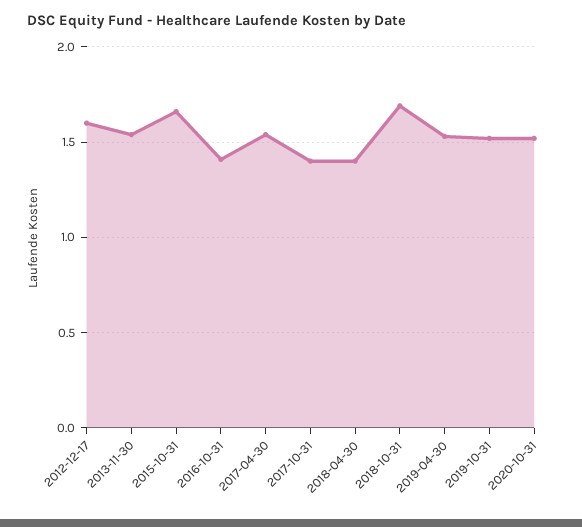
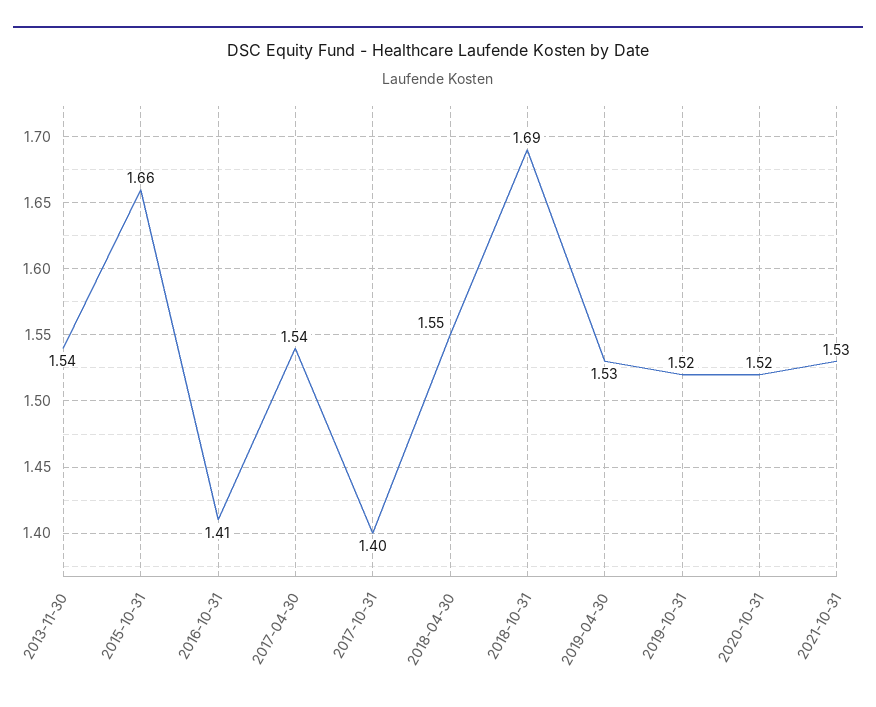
2012-12-17: 1.6 -> none
2018-04-30: 1.4 -> 1.55
2021-10-31: none -> 1.53

